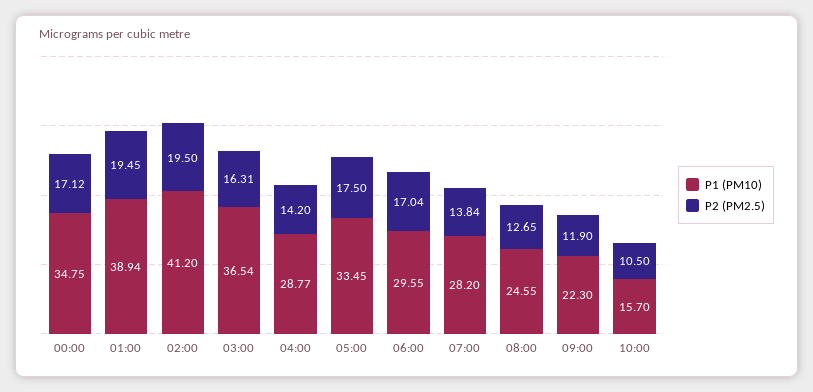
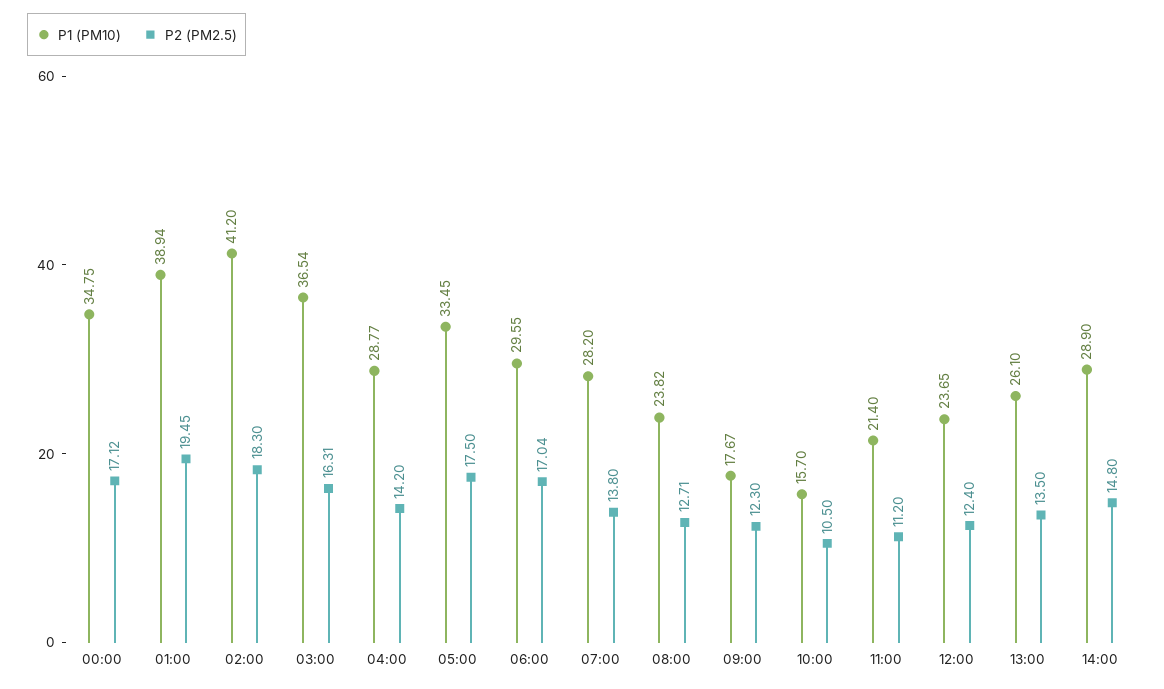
P2 (PM2.5), 02:00: 19.5 -> 18.3
P2 (PM2.5), 07:00: 13.84 -> 13.8
P1 (PM10), 08:00: 24.55 -> 23.82
P2 (PM2.5), 08:00: 12.65 -> 12.71
P1 (PM10), 09:00: 22.3 -> 17.67
P2 (PM2.5), 09:00: 11.9 -> 12.3
P1 (PM10), 11:00: none -> 21.4
P2 (PM2.5), 11:00: none -> 11.2
P1 (PM10), 12:00: none -> 23.65
P2 (PM2.5), 12:00: none -> 12.4
P1 (PM10), 13:00: none -> 26.1
P2 (PM2.5), 13:00: none -> 13.5
P1 (PM10), 14:00: none -> 28.9
P2 (PM2.5), 14:00: none -> 14.8

